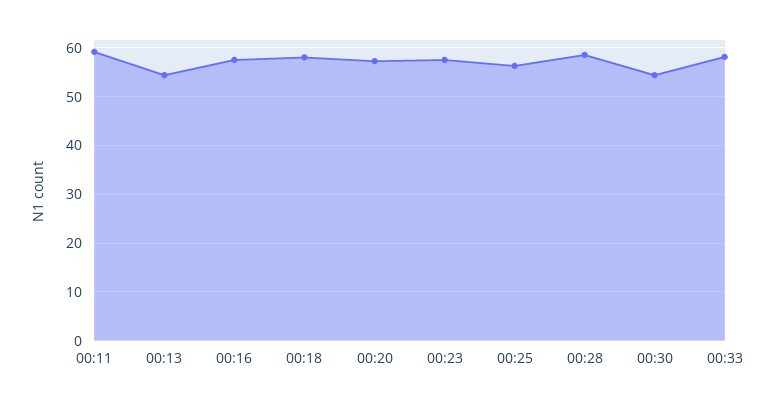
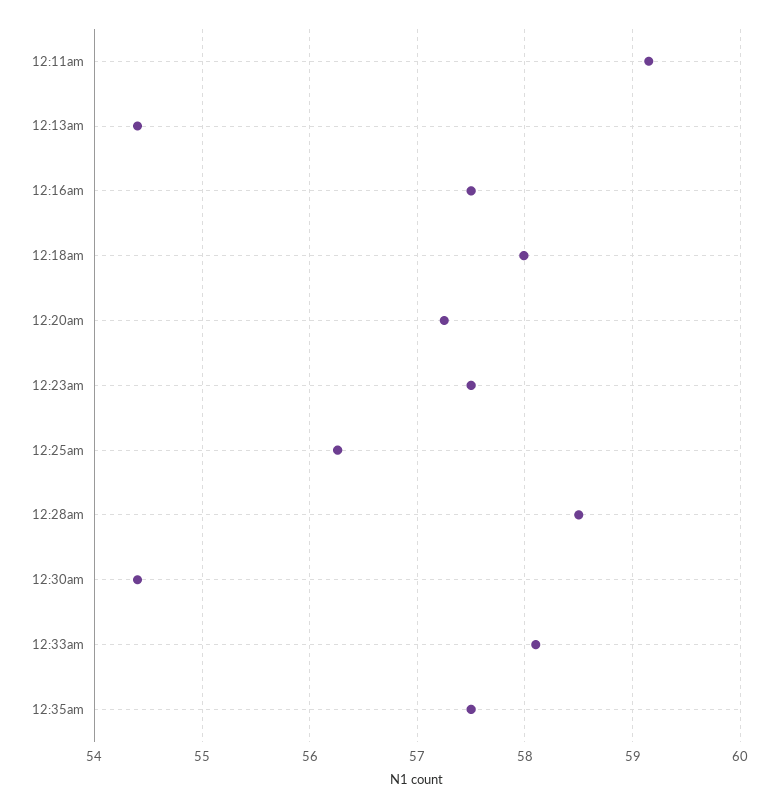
12:35am: none -> 57.5

